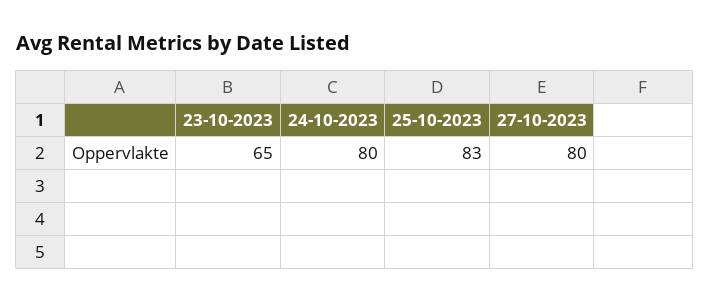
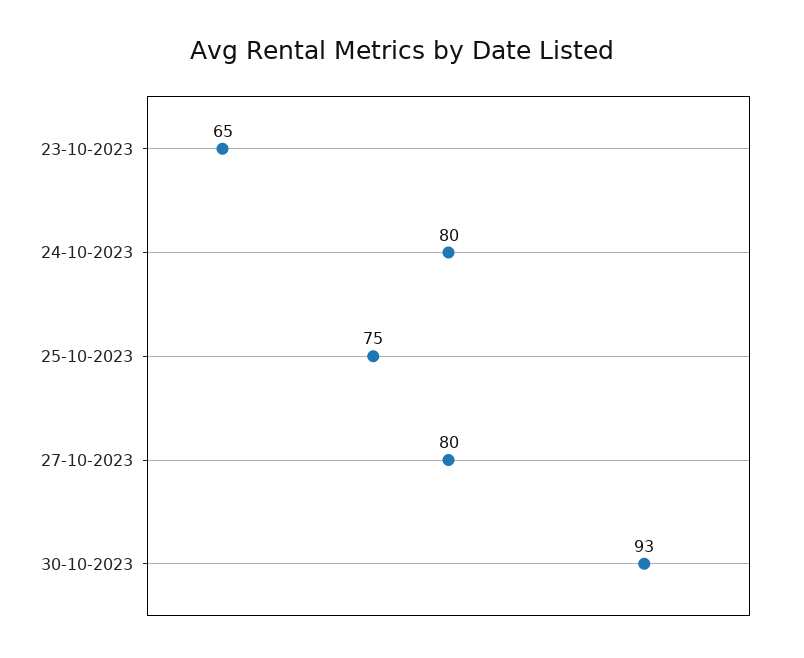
25-10-2023: 83 -> 75
30-10-2023: none -> 93

